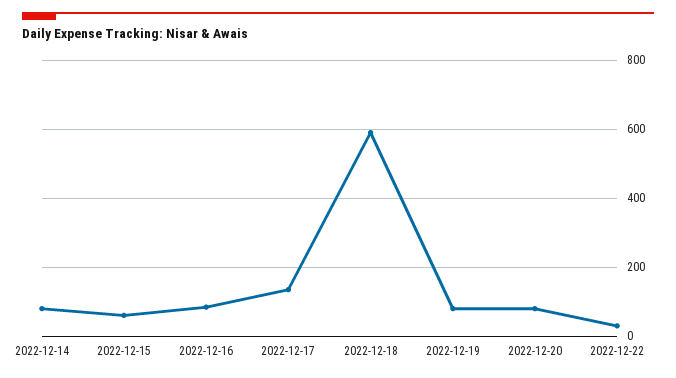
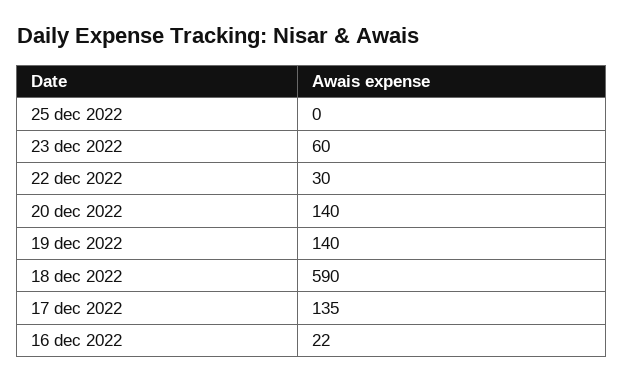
2022-12-14: 80 -> none
2022-12-15: 60 -> none
2022-12-16: 80 -> 22
2022-12-19: 80 -> 140
2022-12-20: 80 -> 140
25 dec 2022: none -> 0
23 dec 2022: none -> 60

